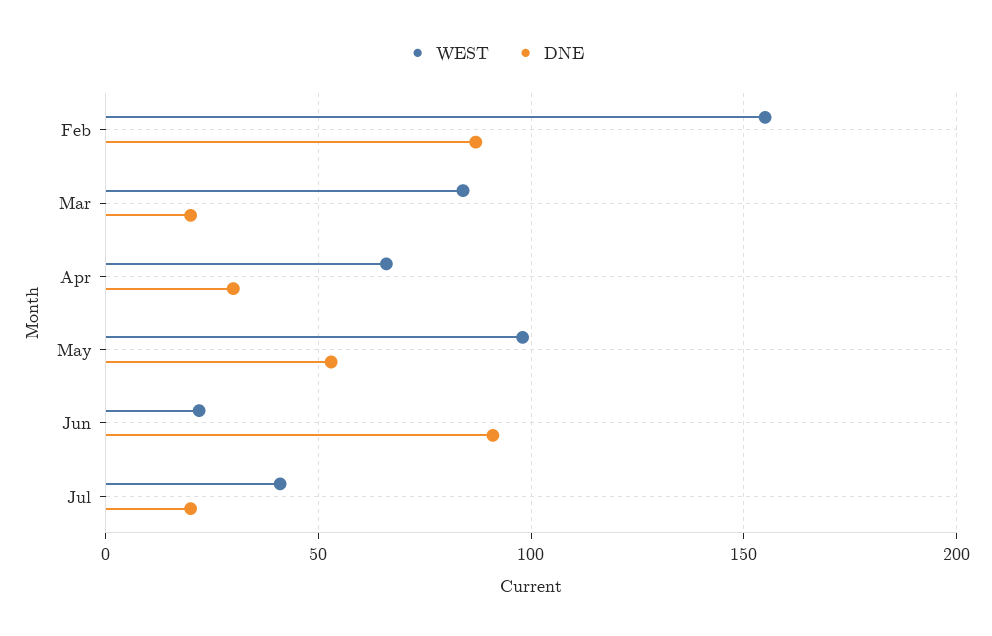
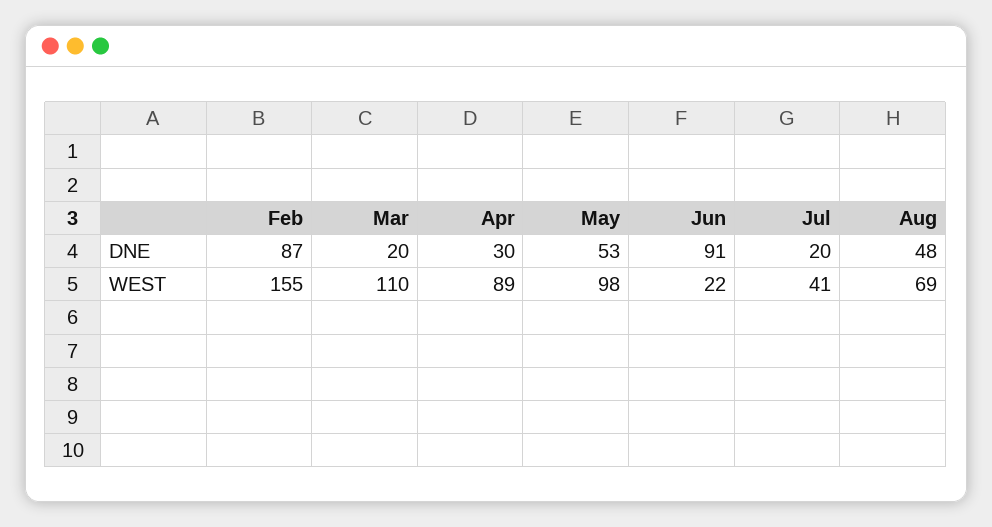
WEST, Mar: 85 -> 110
WEST, Apr: 65 -> 89
DNE, Aug: none -> 48
WEST, Aug: none -> 69

